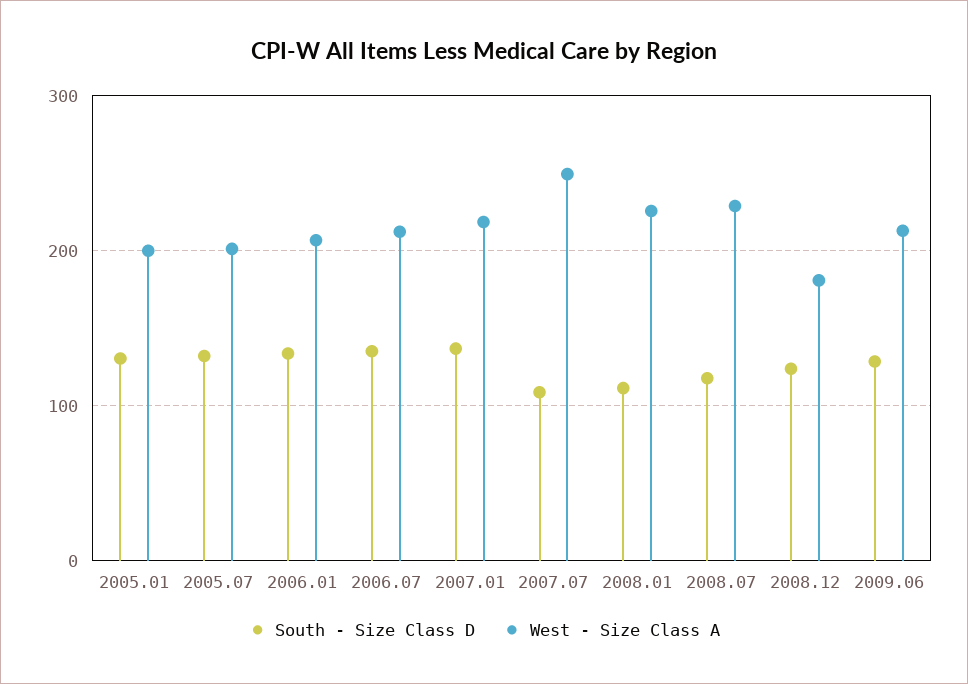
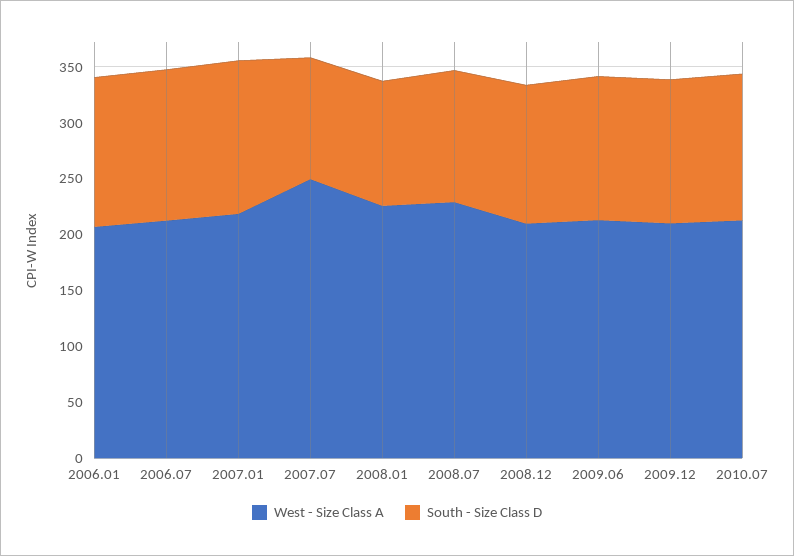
South - Size Class D, 2005.01: 130 -> none
West - Size Class A, 2005.01: 200 -> none
South - Size Class D, 2005.07: 130 -> none
West - Size Class A, 2005.07: 200 -> none
West - Size Class A, 2008.12: 180 -> 210
West - Size Class A, 2009.12: none -> 210
South - Size Class D, 2009.12: none -> 130
West - Size Class A, 2010.07: none -> 210
South - Size Class D, 2010.07: none -> 130

